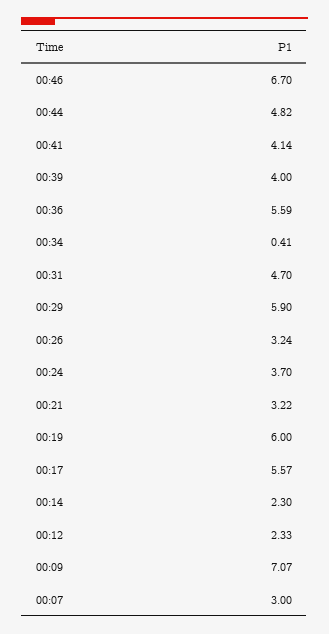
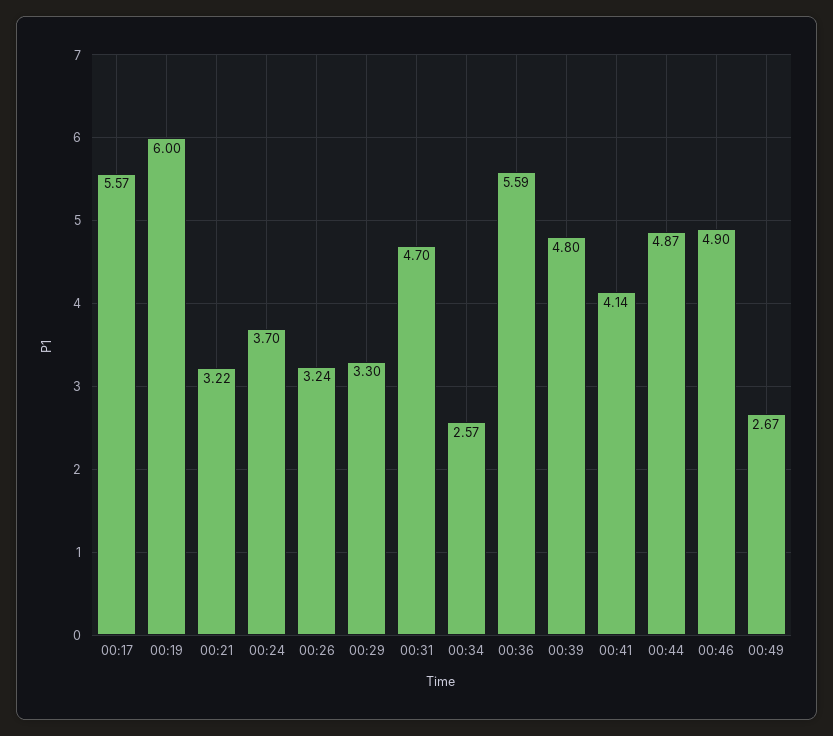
00:46: 6.7 -> 4.9
00:44: 4.82 -> 4.87
00:39: 4 -> 4.8
00:34: 0.41 -> 2.57
00:29: 5.9 -> 3.3
00:14: 2.3 -> none
00:12: 2.33 -> none
00:09: 7.07 -> none
00:07: 3 -> none
00:49: none -> 2.67

